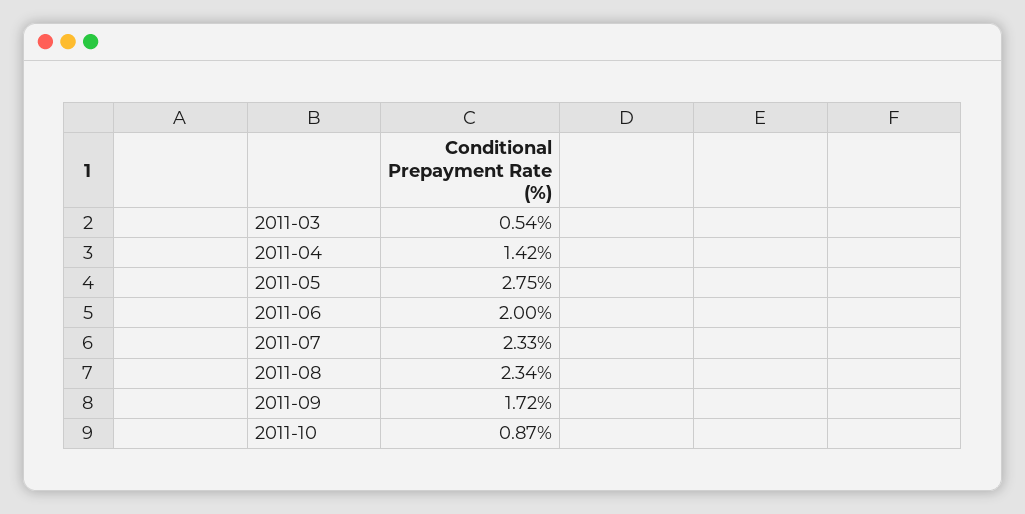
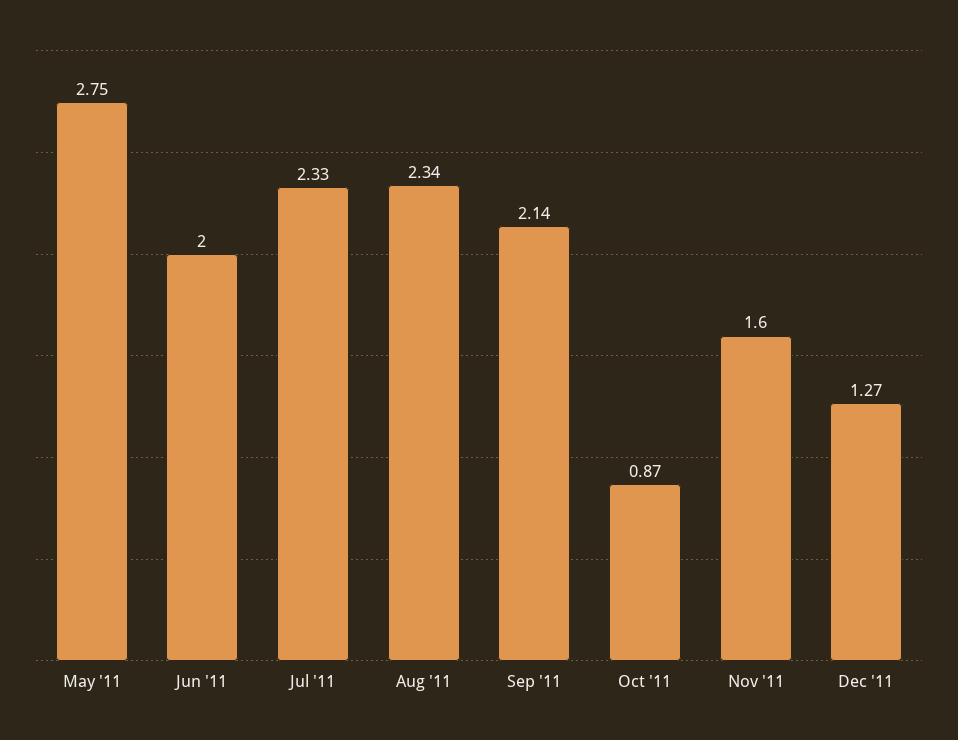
2011-03: 0.54 -> none
2011-04: 1.42 -> none
2011-09: 1.72 -> 2.14
Nov '11: none -> 1.6
Dec '11: none -> 1.27

